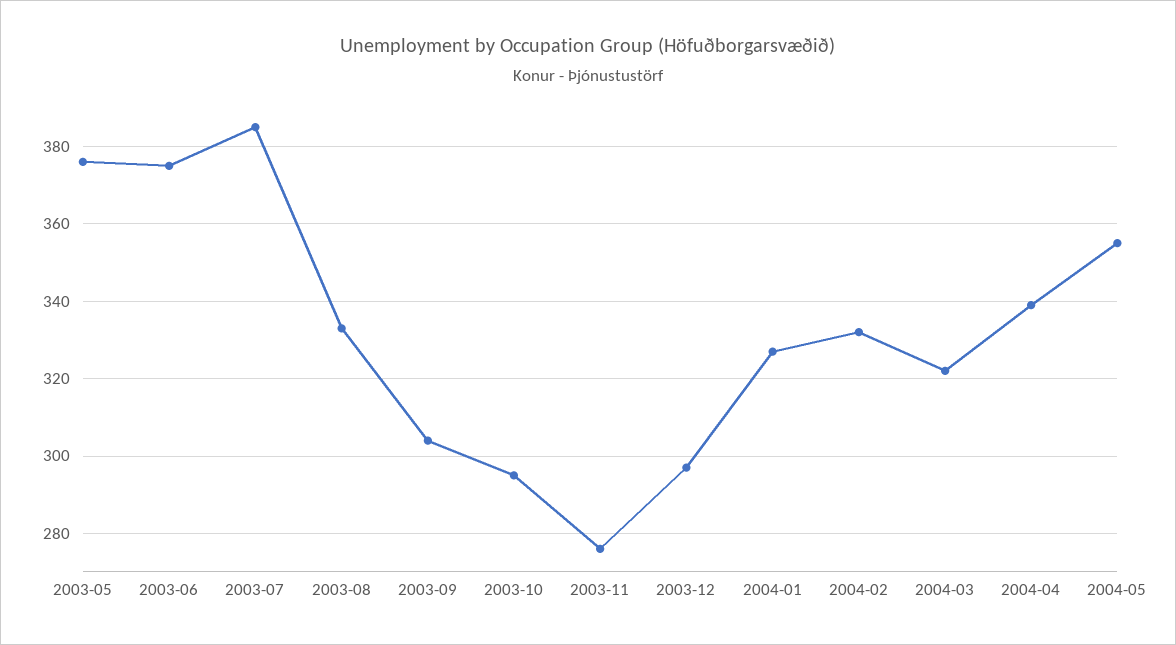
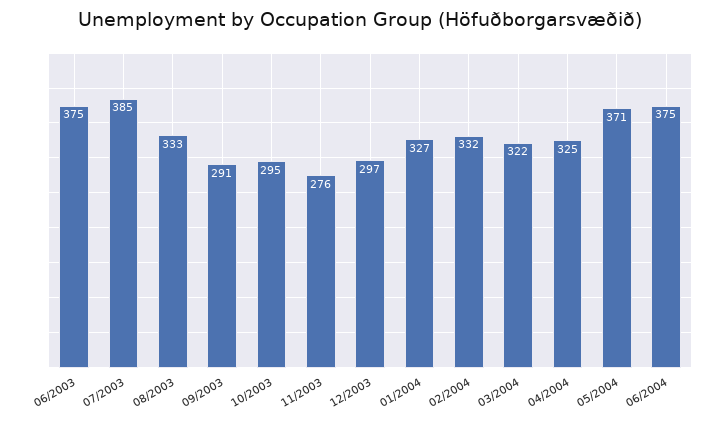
2003-05: 375 -> none
2003-09: 305 -> 291
2004-04: 340 -> 325
2004-05: 355 -> 371
06/2004: none -> 375

